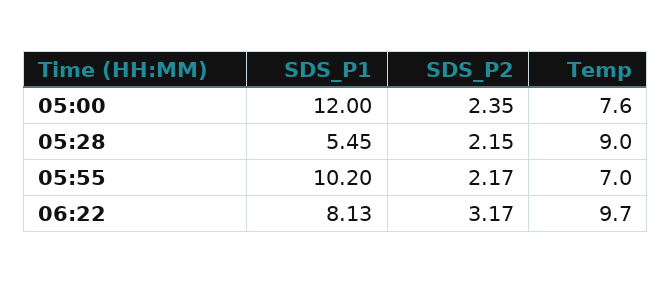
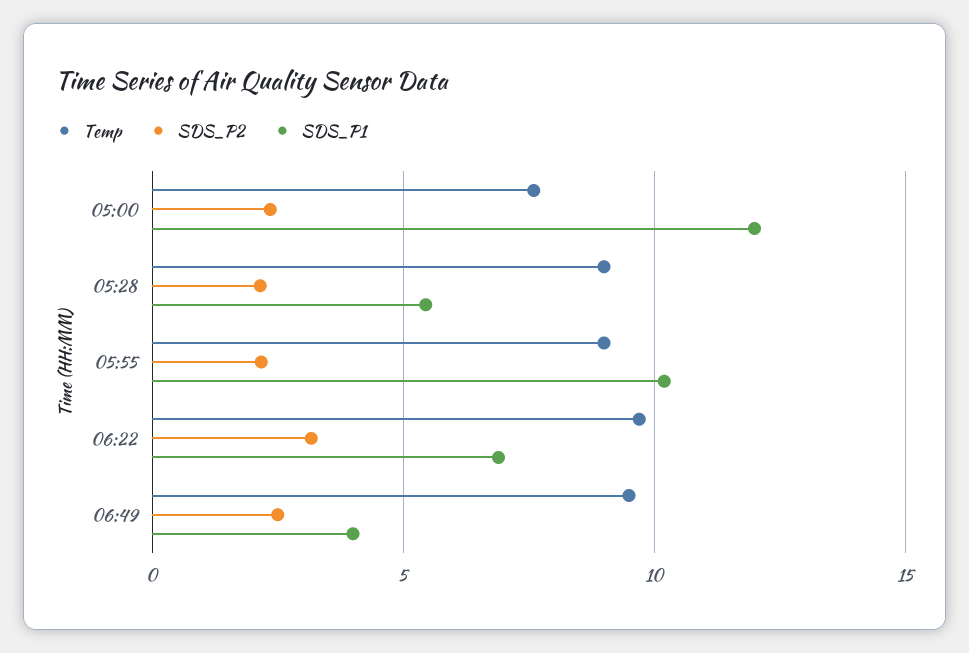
Temp, 05:55: 7 -> 9
SDS_P1, 06:22: 8.13 -> 7
Temp, 06:49: none -> 9.5
SDS_P2, 06:49: none -> 2.5
SDS_P1, 06:49: none -> 4

